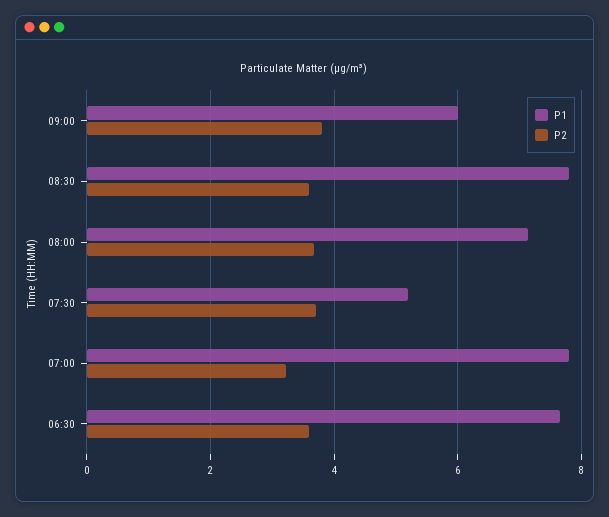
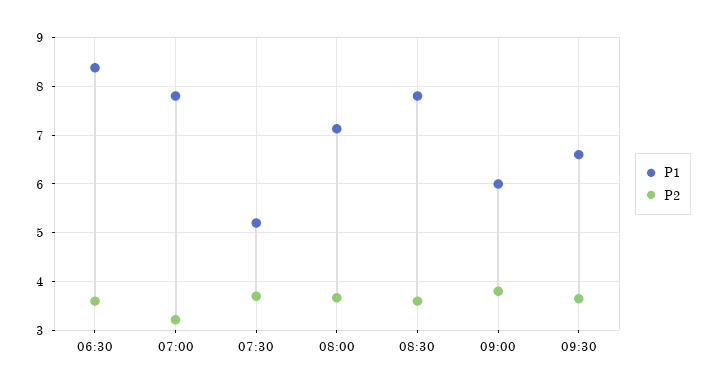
P1, 06:30: 7.6 -> 8.4
P1, 09:30: none -> 6.6
P2, 09:30: none -> 3.6

